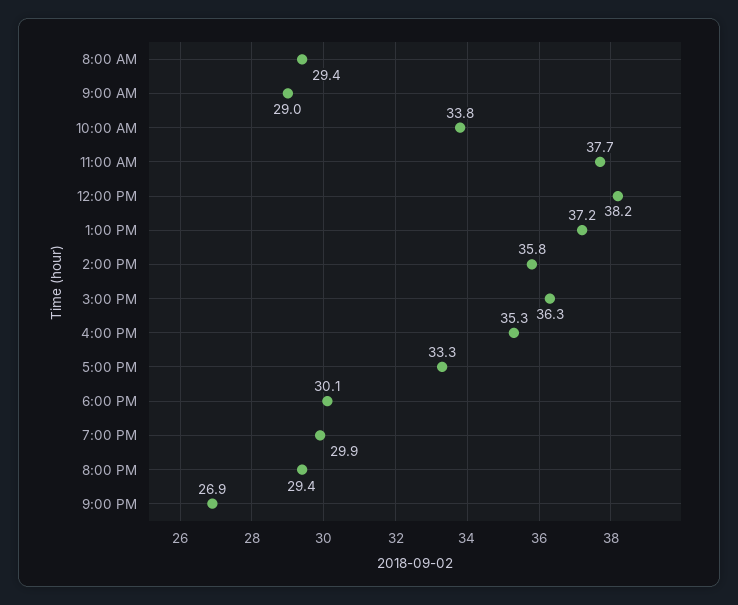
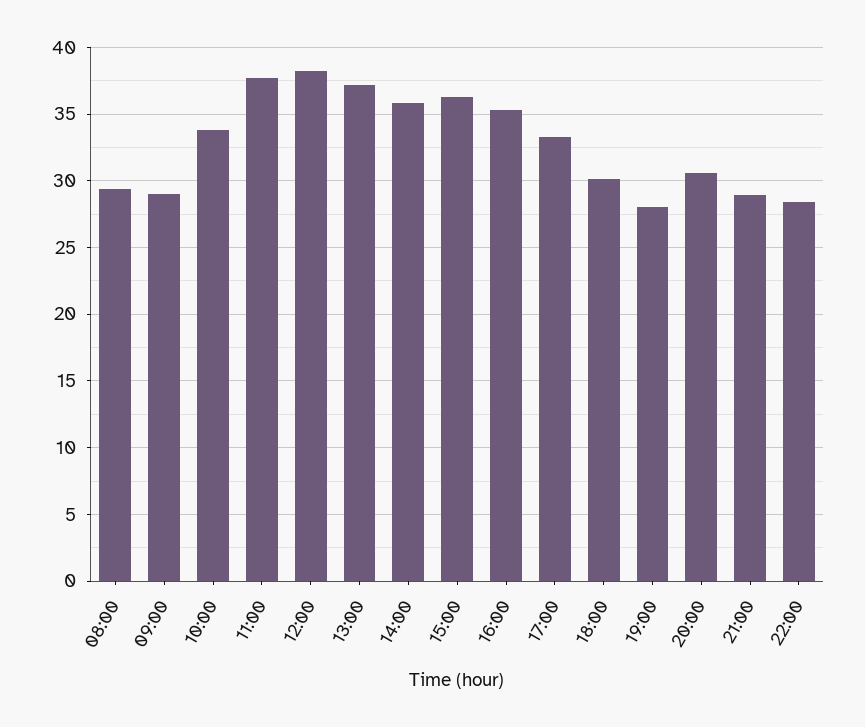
7:00 PM: 29.9 -> 28
8:00 PM: 29.4 -> 30.5
9:00 PM: 26.9 -> 29
22:00: none -> 28.5

